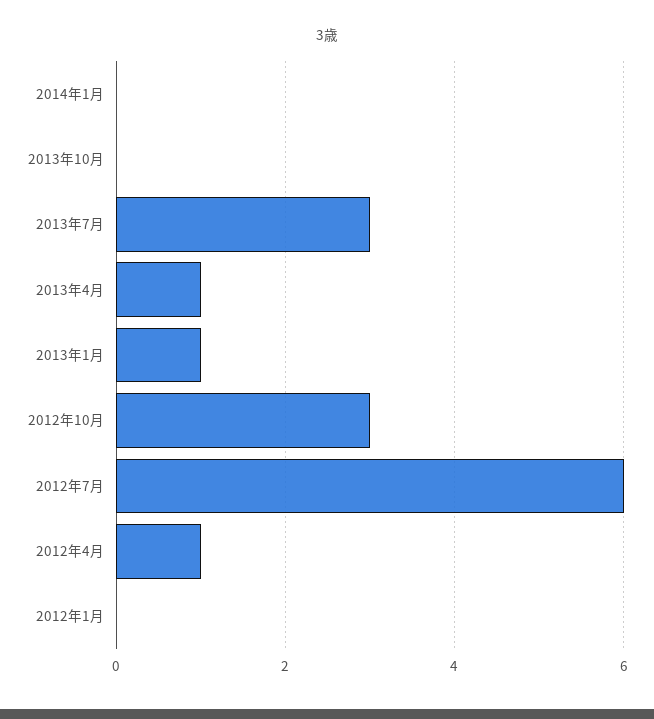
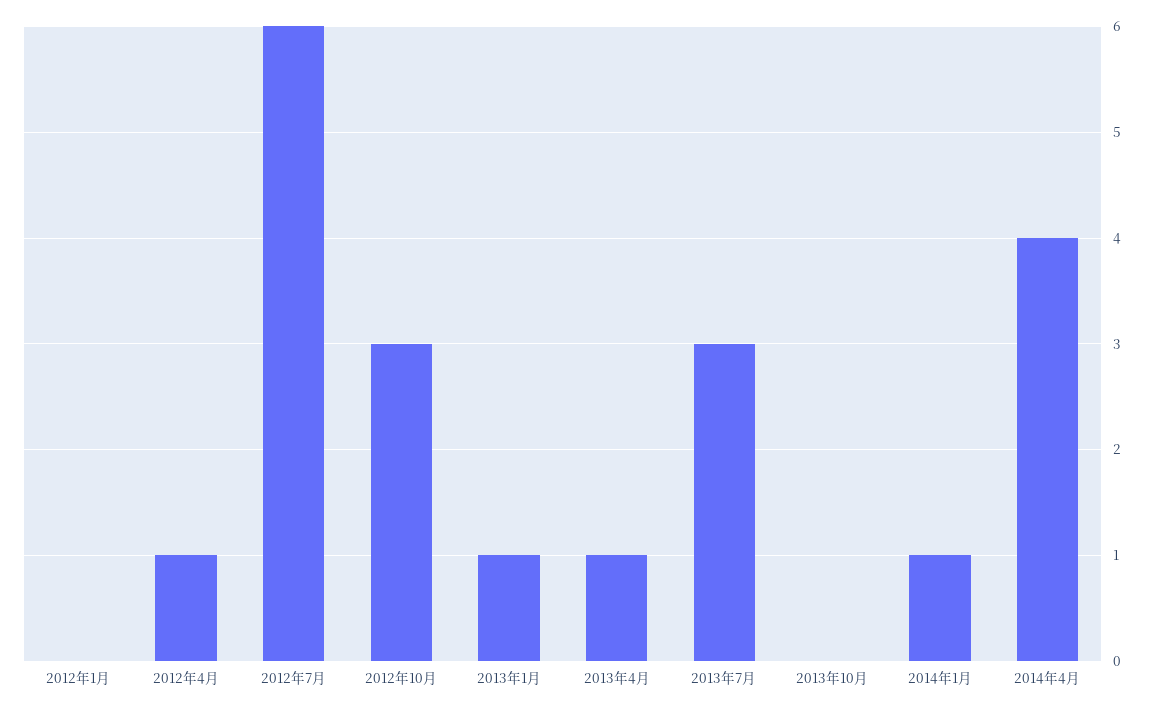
2014年1月: 0 -> 1
2014年4月: none -> 4

